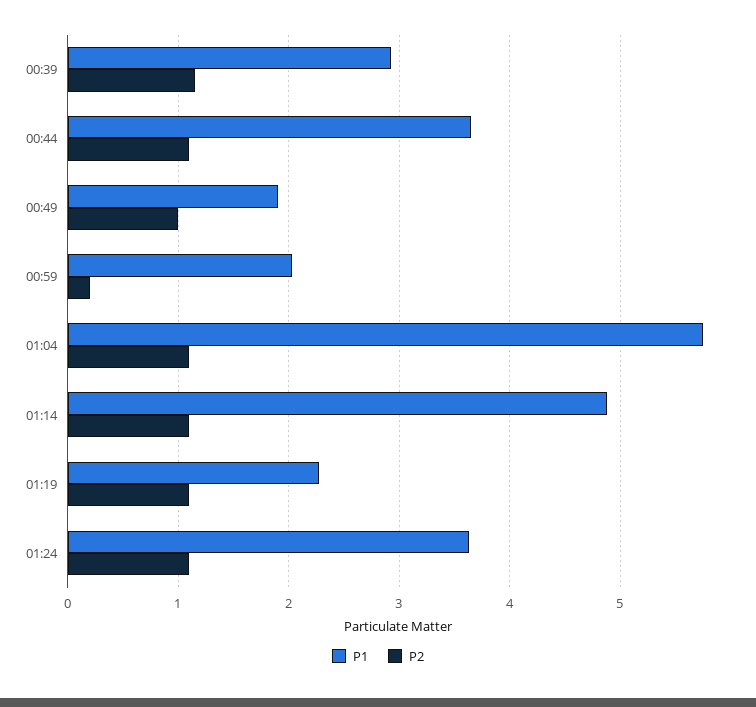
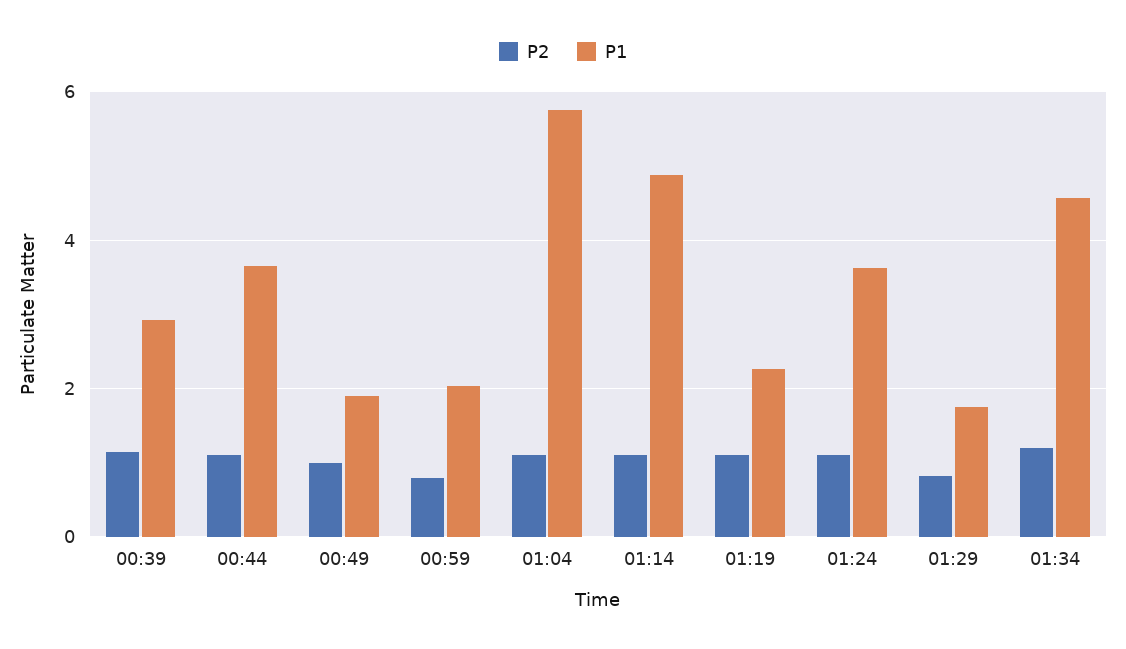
P2, 00:59: 0.2 -> 0.8
P2, 01:29: none -> 0.8
P1, 01:29: none -> 1.8
P2, 01:34: none -> 1.2
P1, 01:34: none -> 4.6

